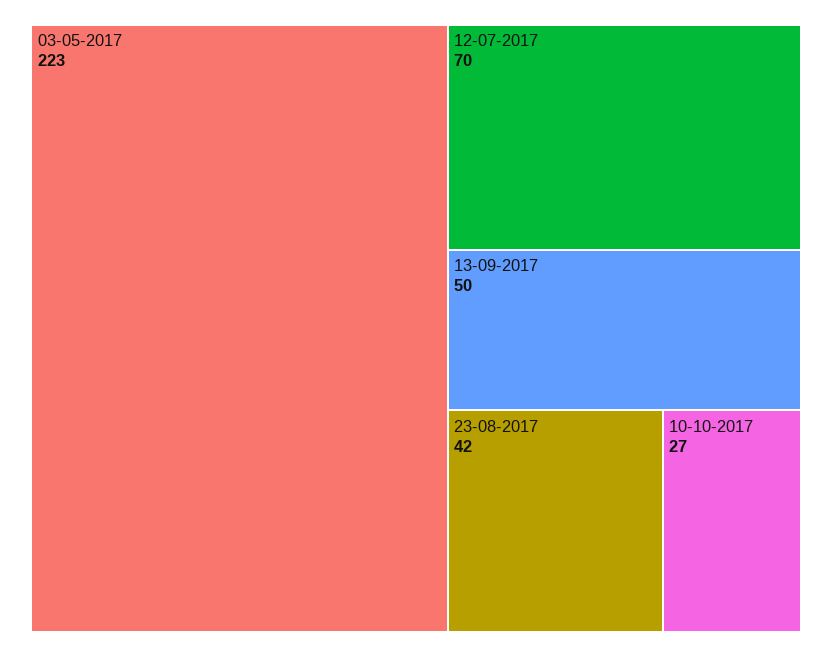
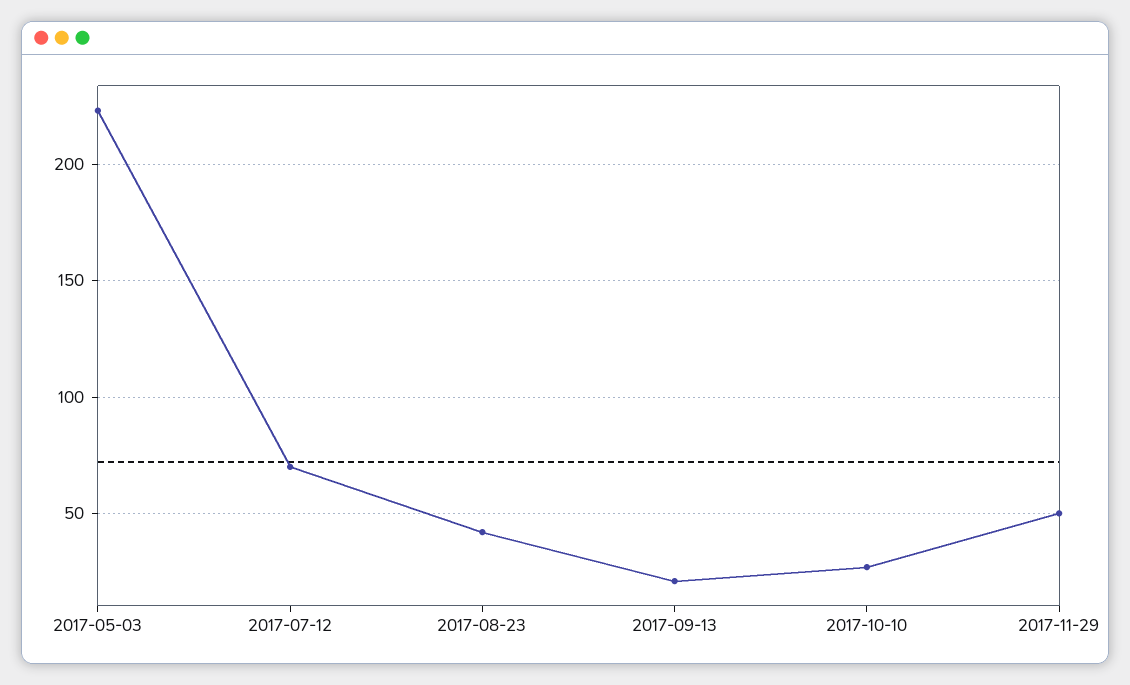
13-09-2017: 50 -> 20
2017-11-29: none -> 50

